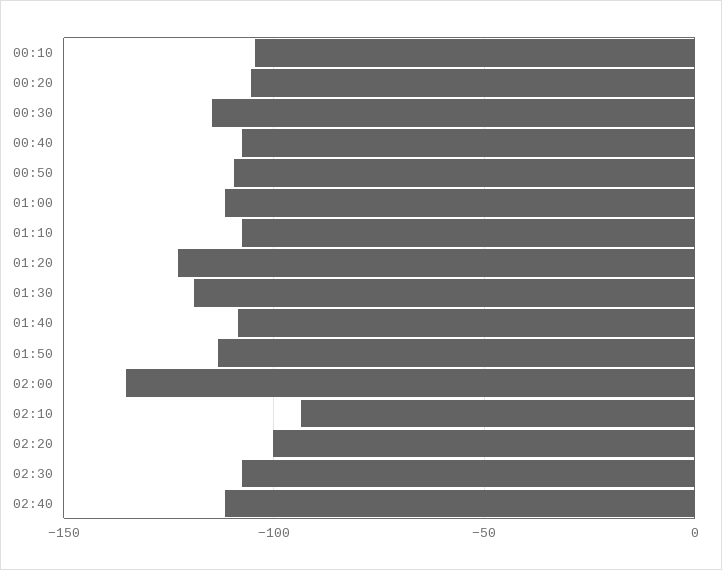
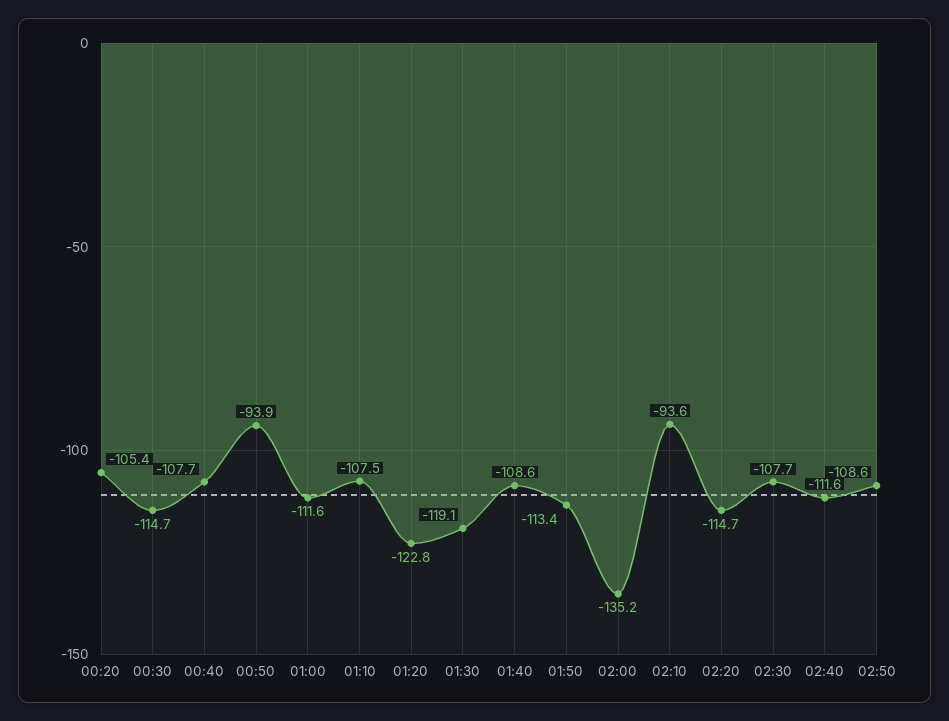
00:10: -105 -> none
00:50: -110 -> -93.9
02:20: -100 -> -114.7
02:50: none -> -108.6

